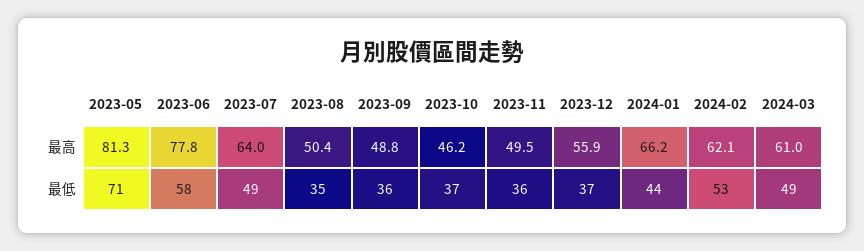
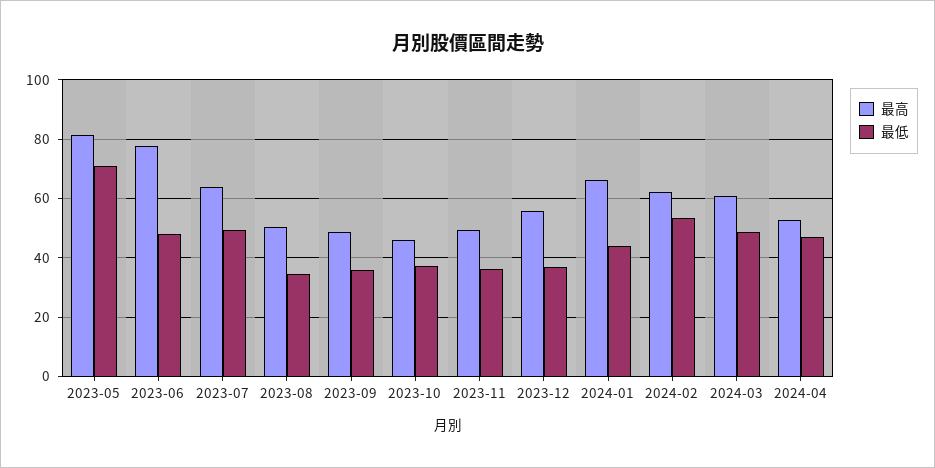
最低, 2023-06: 58 -> 47.5
最高, 2024-04: none -> 52.5
最低, 2024-04: none -> 47.5

